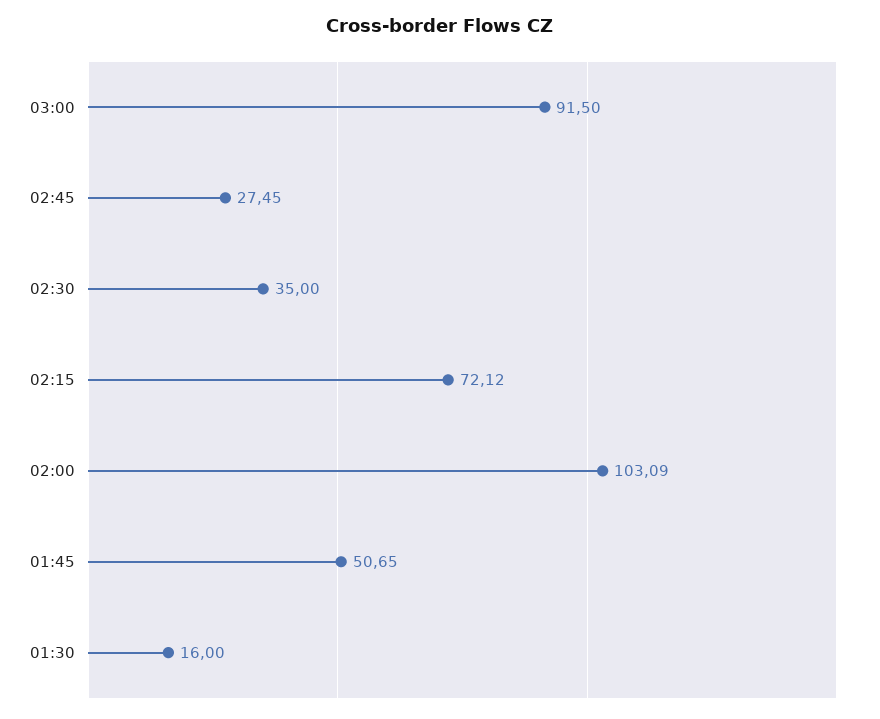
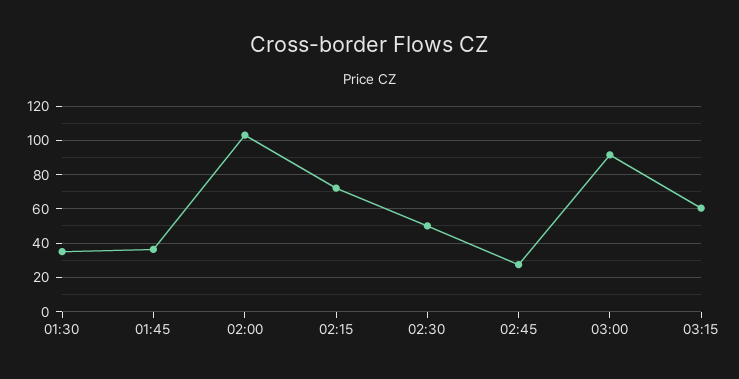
02:30: 35 -> 50
01:45: 50.65 -> 35
01:30: 16 -> 35
03:15: none -> 60

